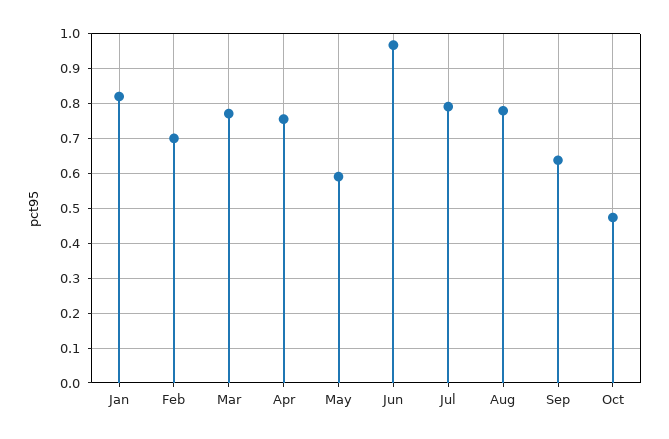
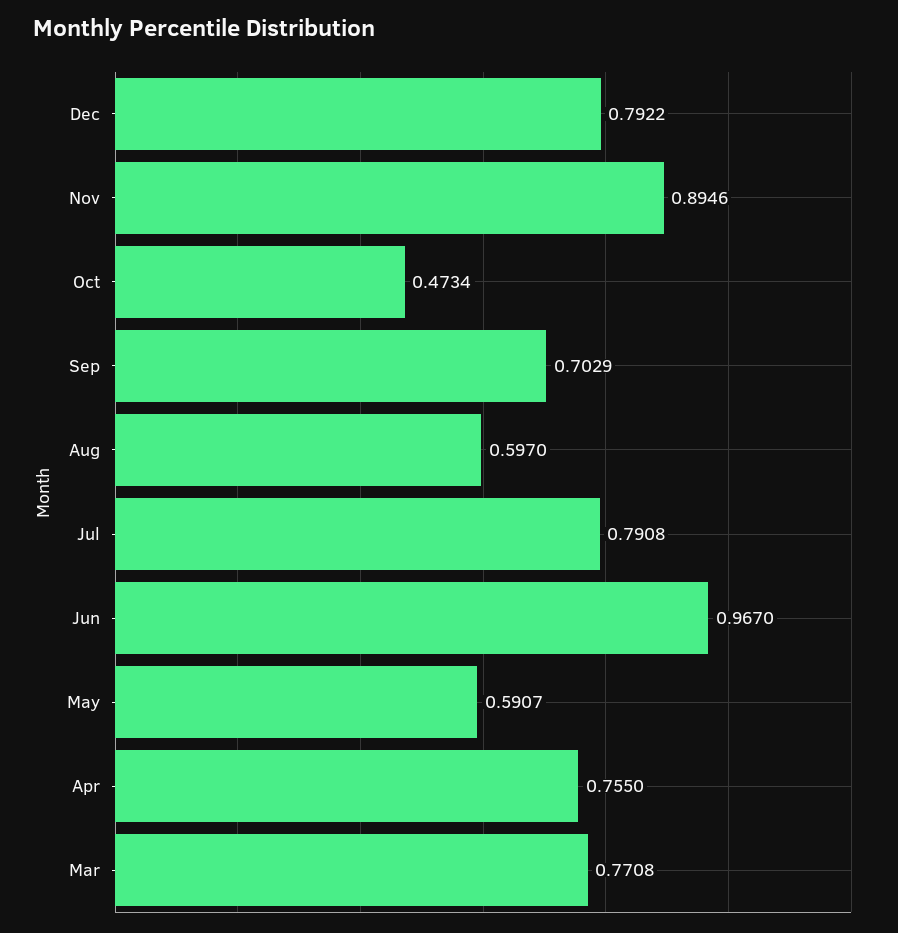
Jan: 0.82 -> none
Feb: 0.7 -> none
Aug: 0.78 -> 0.597
Sep: 0.64 -> 0.7029
Dec: none -> 0.7922
Nov: none -> 0.8946

